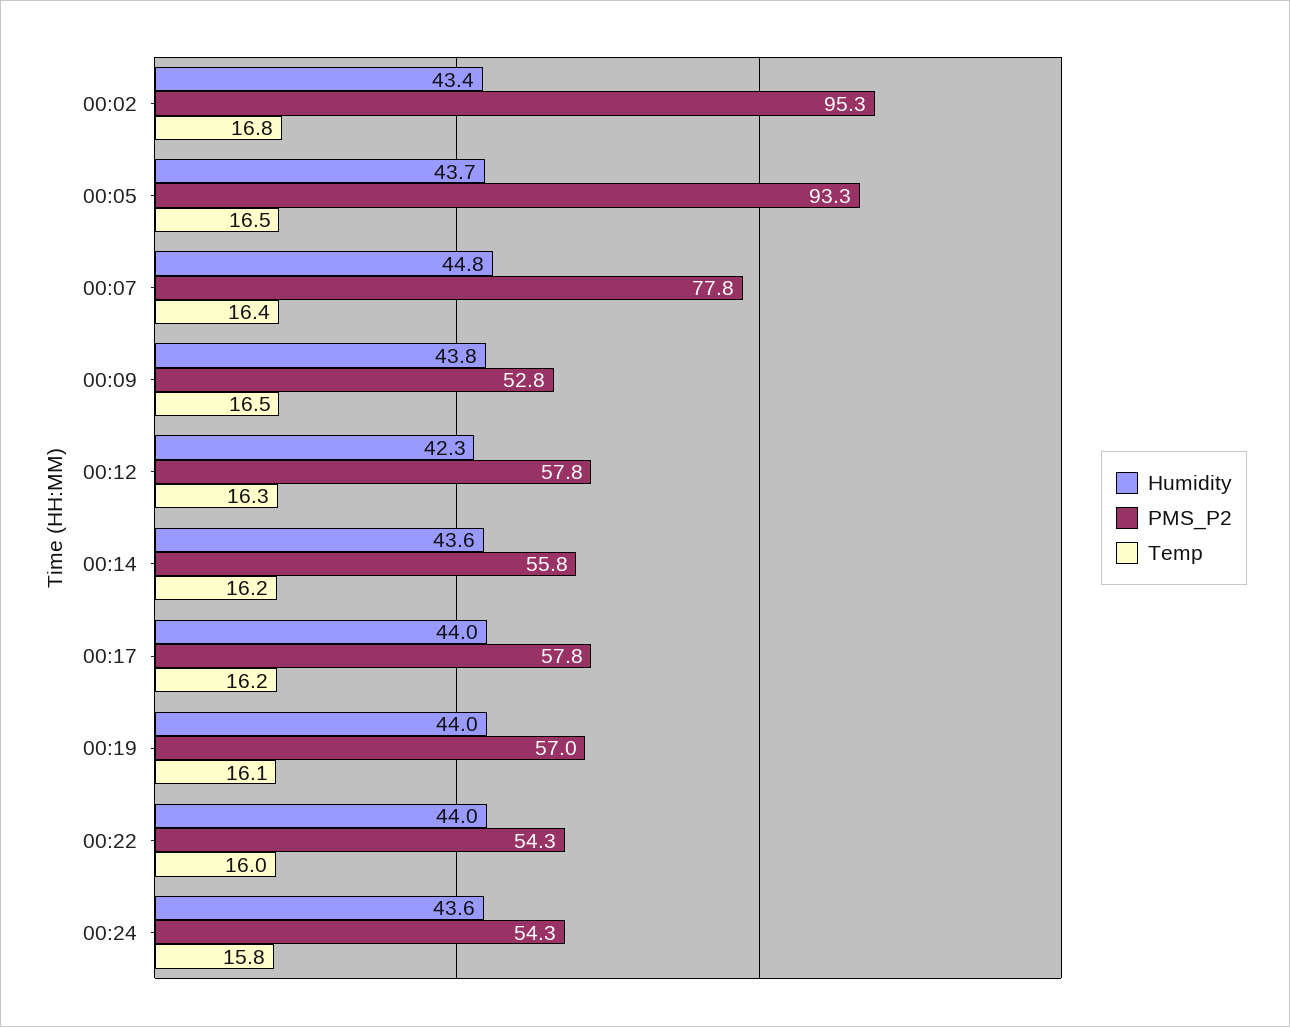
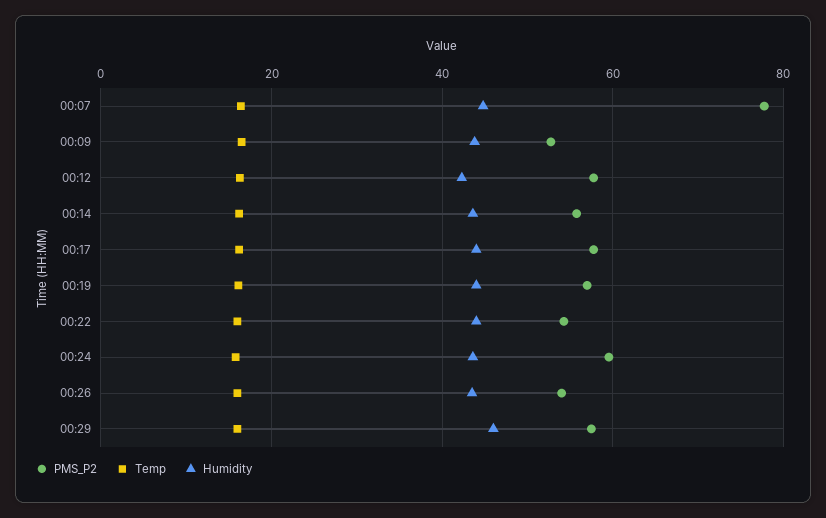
Humidity, 00:02: 43.4 -> none
PMS_P2, 00:02: 95.3 -> none
Temp, 00:02: 16.8 -> none
Humidity, 00:05: 43.7 -> none
PMS_P2, 00:05: 93.3 -> none
Temp, 00:05: 16.5 -> none
PMS_P2, 00:24: 54.3 -> 60
PMS_P2, 00:26: none -> 54
Temp, 00:26: none -> 16
Humidity, 00:26: none -> 44
PMS_P2, 00:29: none -> 58
Temp, 00:29: none -> 16
Humidity, 00:29: none -> 46

